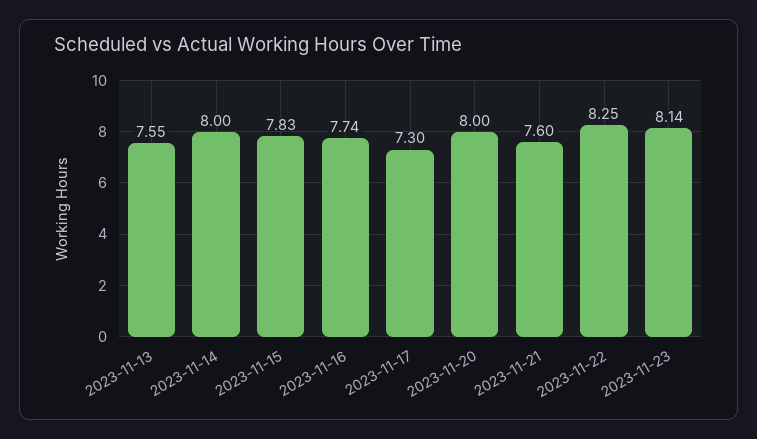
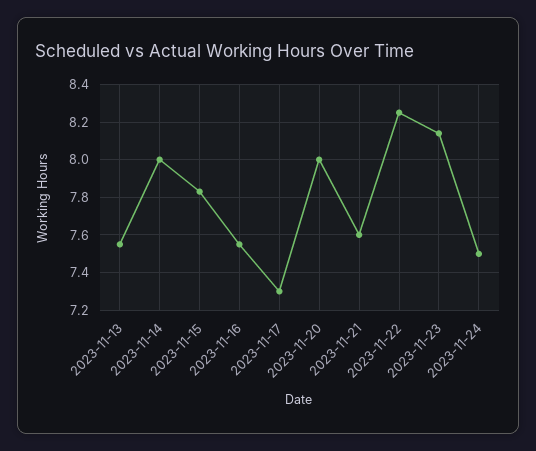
2023-11-16: 7.74 -> 7.55
2023-11-24: none -> 7.5

